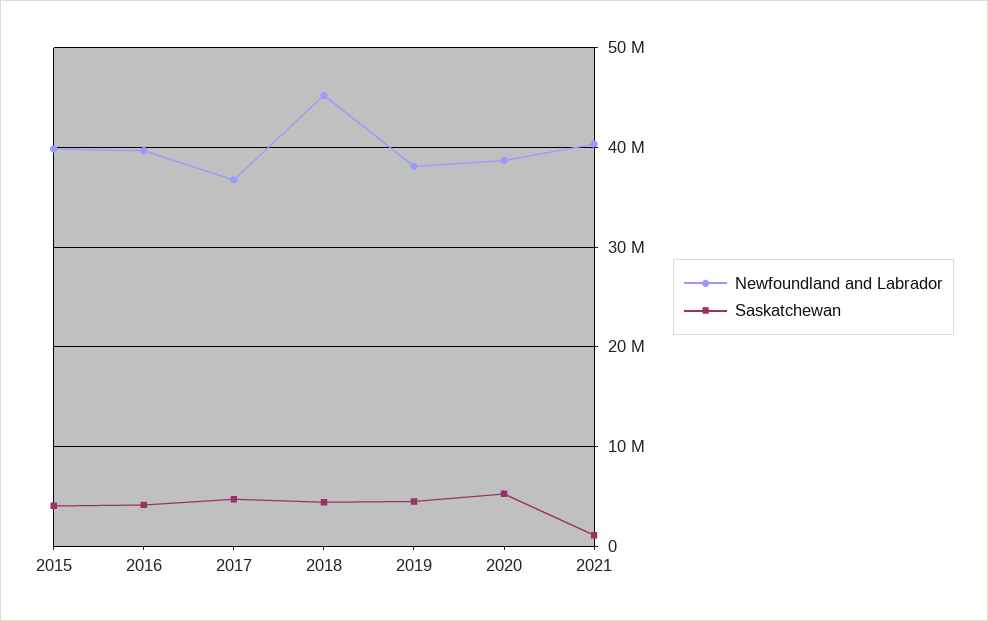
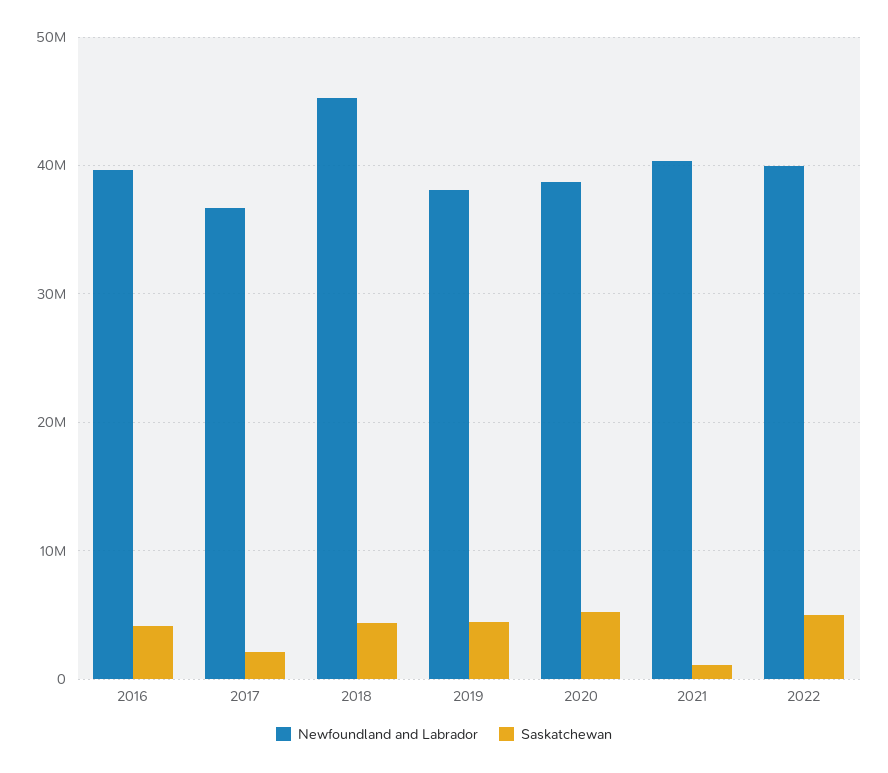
Newfoundland and Labrador, 2015: 40000000 -> none
Saskatchewan, 2015: 4000000 -> none
Saskatchewan, 2017: 5000000 -> 2000000
Newfoundland and Labrador, 2022: none -> 40000000
Saskatchewan, 2022: none -> 5000000

